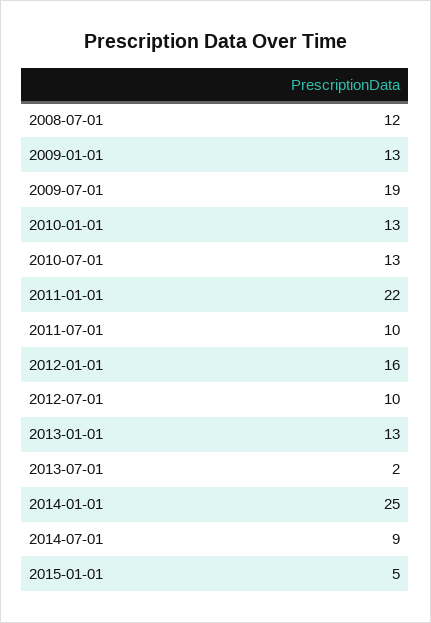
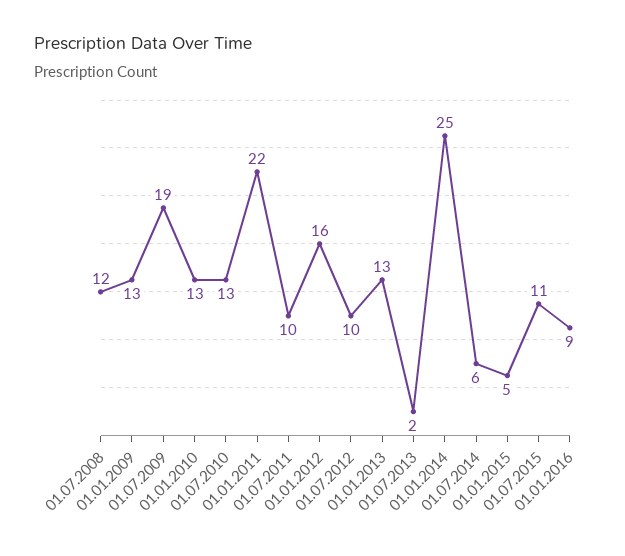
2014-07-01: 9 -> 6
01.07.2015: none -> 11
01.01.2016: none -> 9

